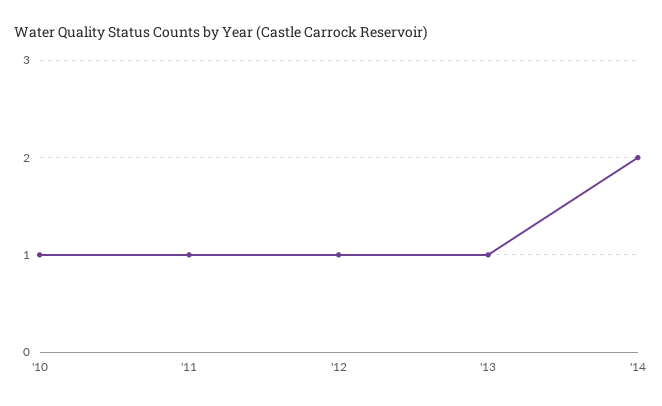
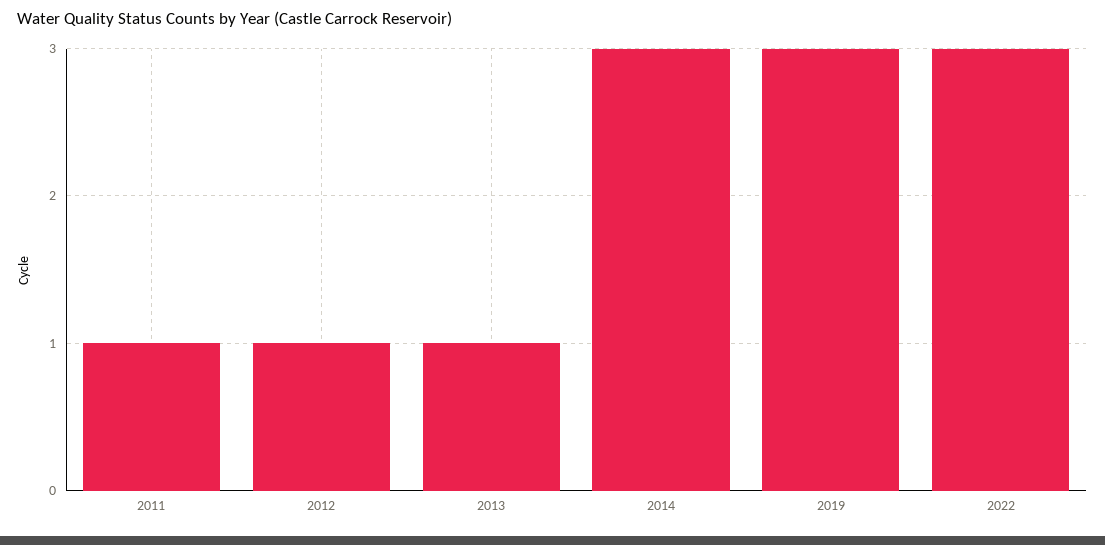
'10: 1 -> none
'14: 2 -> 3
2019: none -> 3
2022: none -> 3

